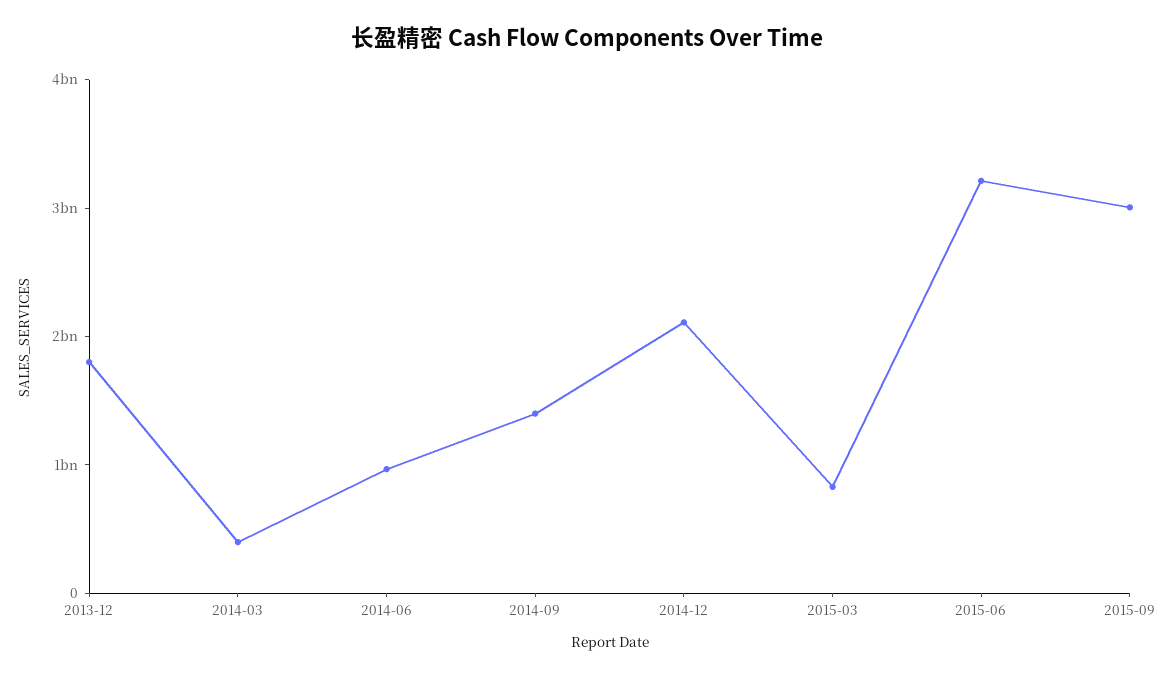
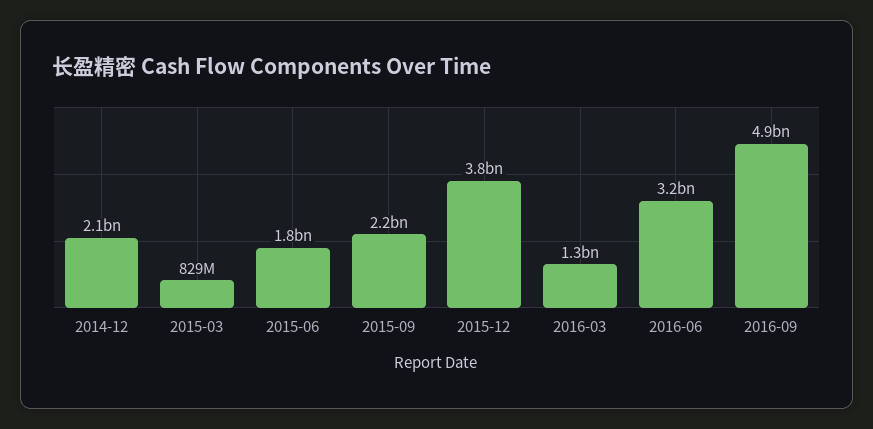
2013-12: 1800000000 -> none
2014-03: 400000000 -> none
2014-06: 1000000000 -> none
2014-09: 1400000000 -> none
2015-06: 3200000000 -> 1800000000
2015-09: 3000000000 -> 2200000000
2015-12: none -> 3800000000
2016-03: none -> 1300000000
2016-06: none -> 3200000000
2016-09: none -> 4900000000

